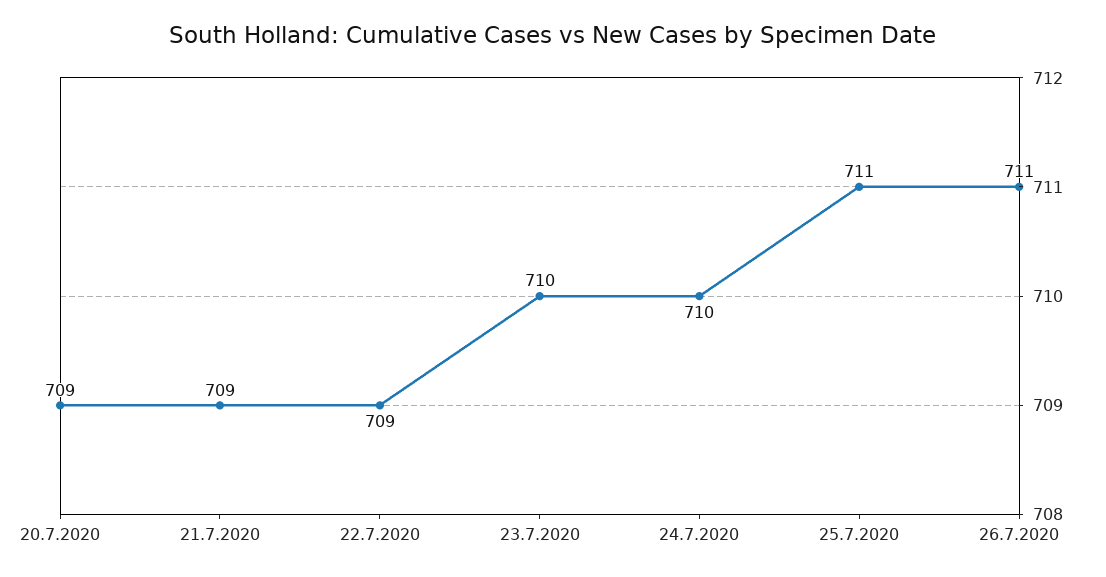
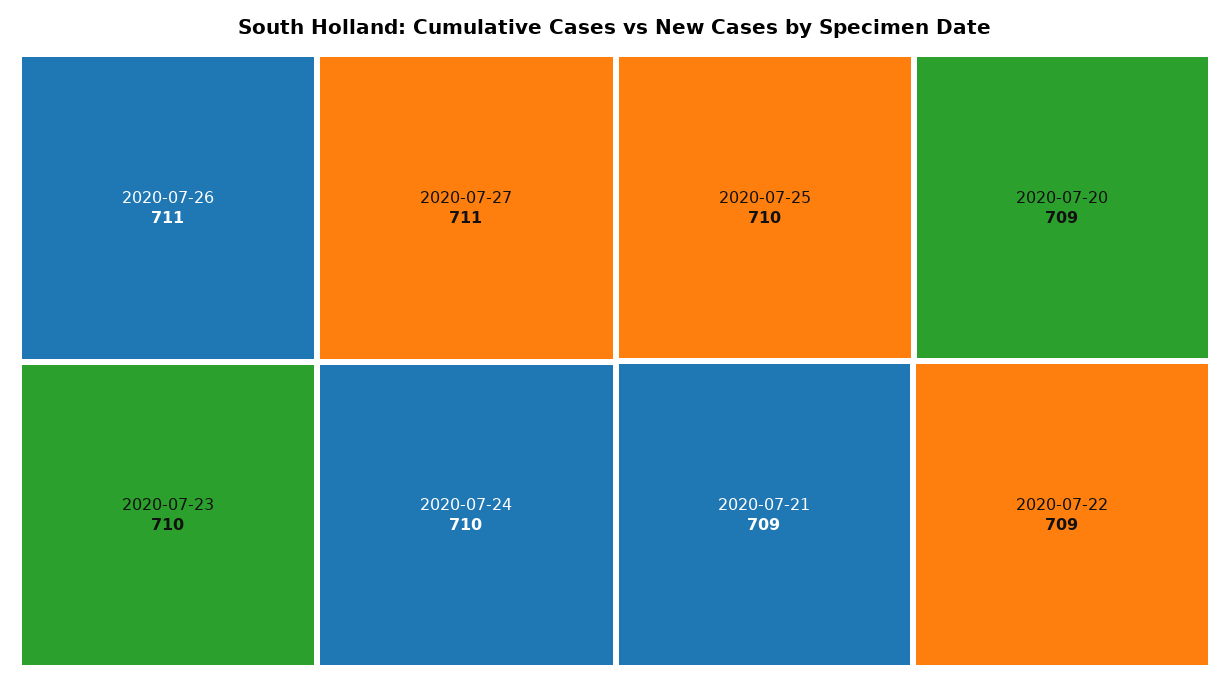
25.7.2020: 711 -> 710
2020-07-27: none -> 711

